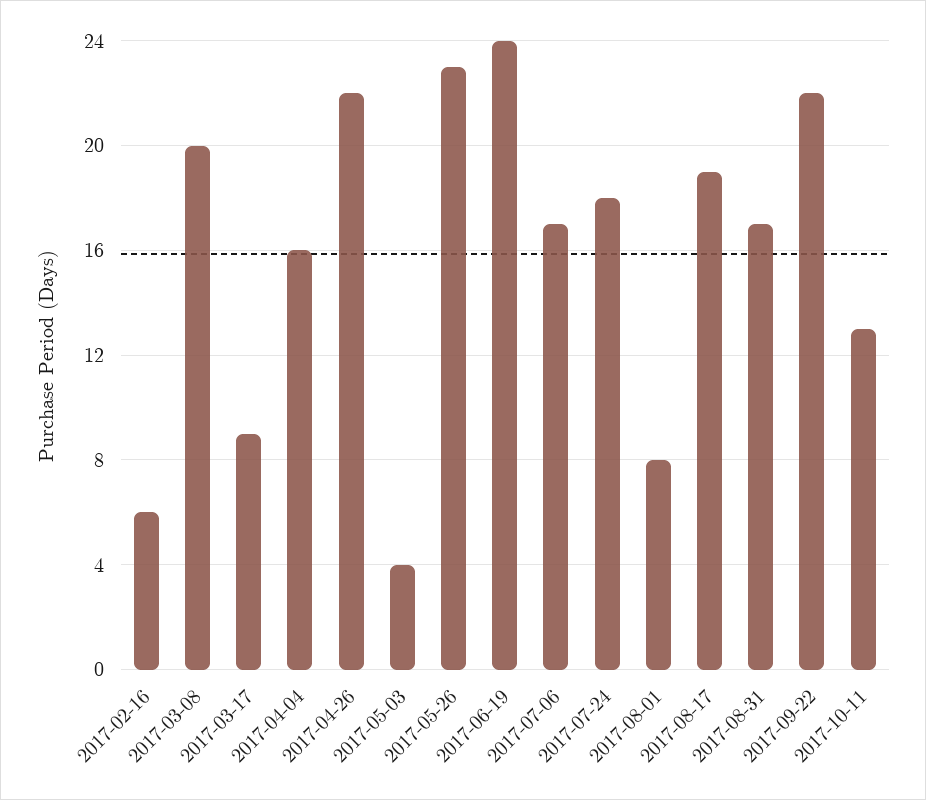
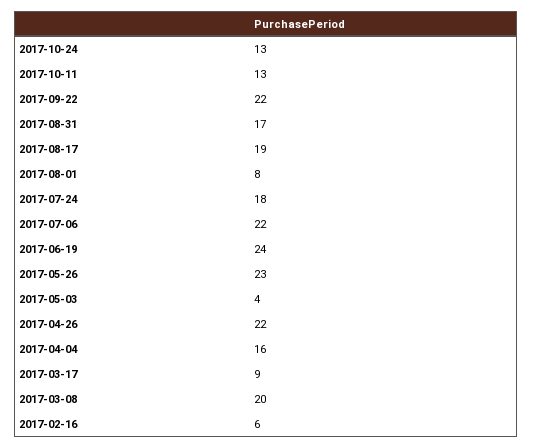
2017-07-06: 17 -> 22
2017-10-24: none -> 13

